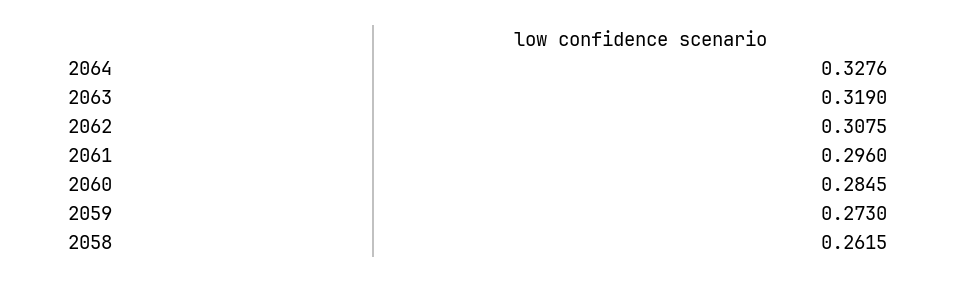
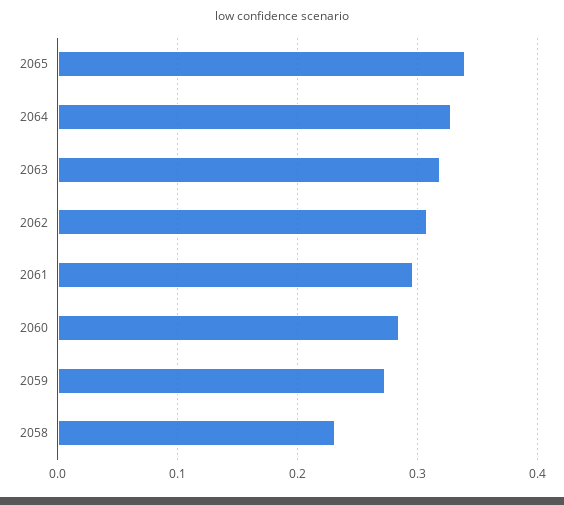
2058: 0.2615 -> 0.23
2065: none -> 0.34

